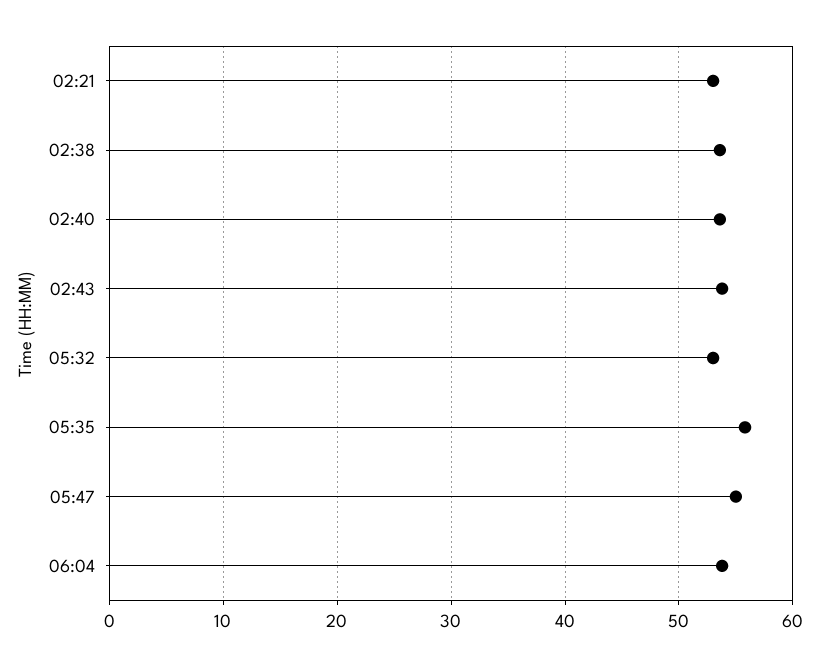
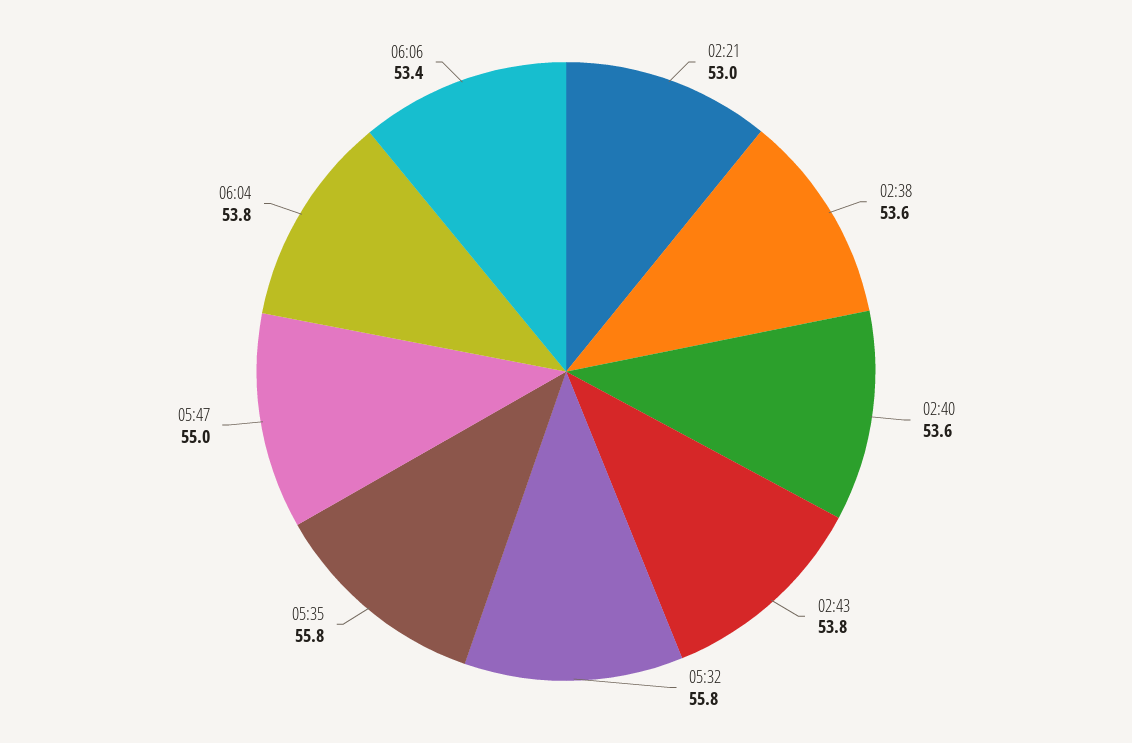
05:32: 53 -> 55.8
06:06: none -> 53.4

